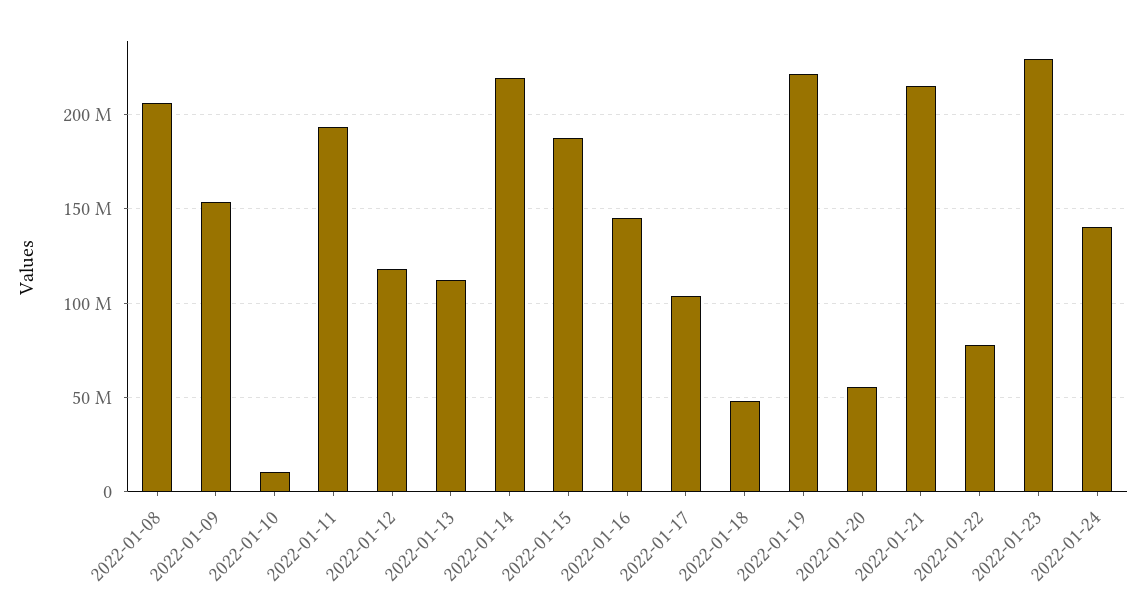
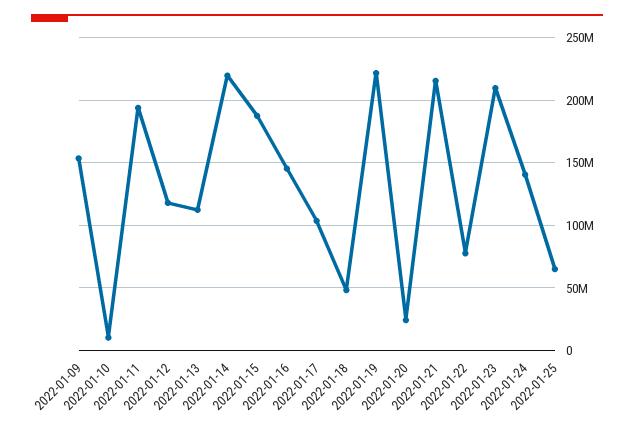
2022-01-08: 205000000 -> none
2022-01-20: 55000000 -> 25000000
2022-01-23: 230000000 -> 210000000
2022-01-25: none -> 65000000

